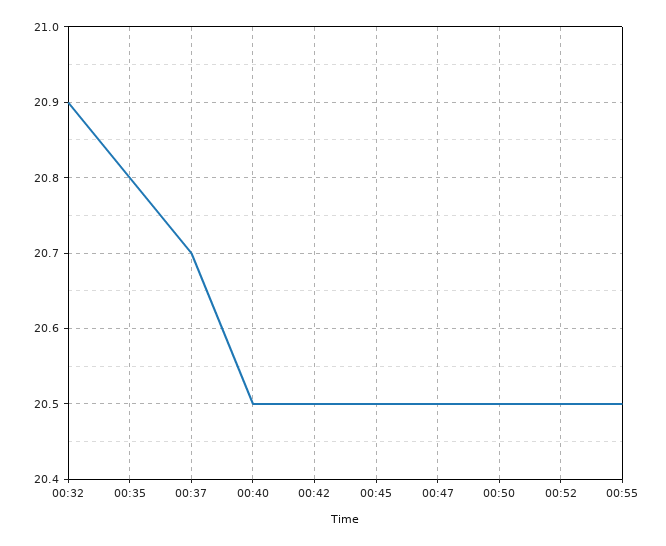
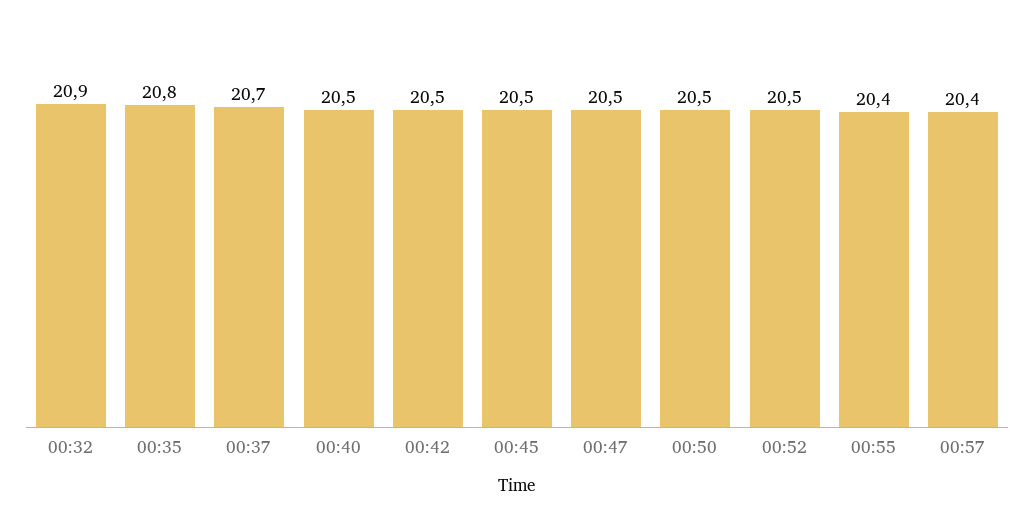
00:55: 20.5 -> 20.4
00:57: none -> 20.4

